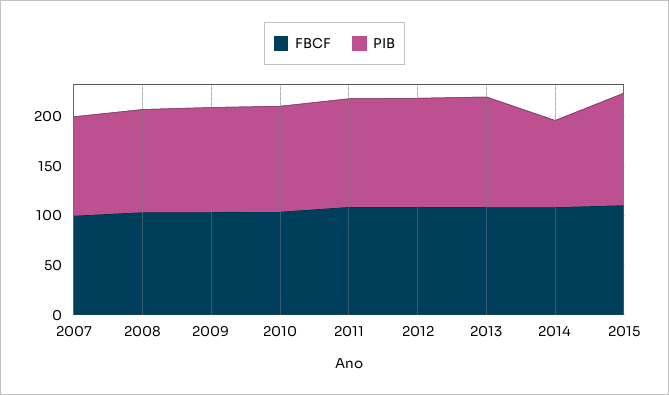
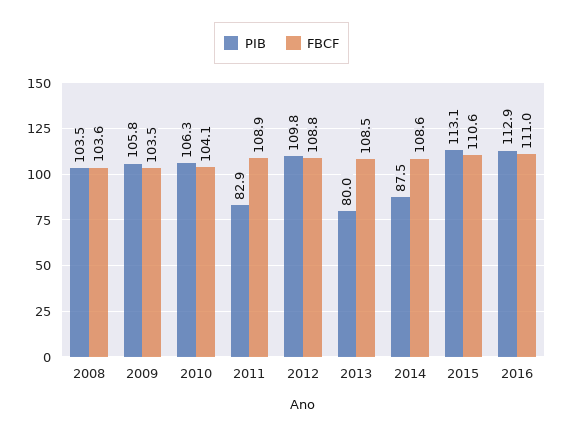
FBCF, 2007: 100 -> none
PIB, 2007: 100 -> none
PIB, 2011: 110 -> 82.9
PIB, 2013: 110 -> 80
PIB, 2016: none -> 112.9
FBCF, 2016: none -> 111

